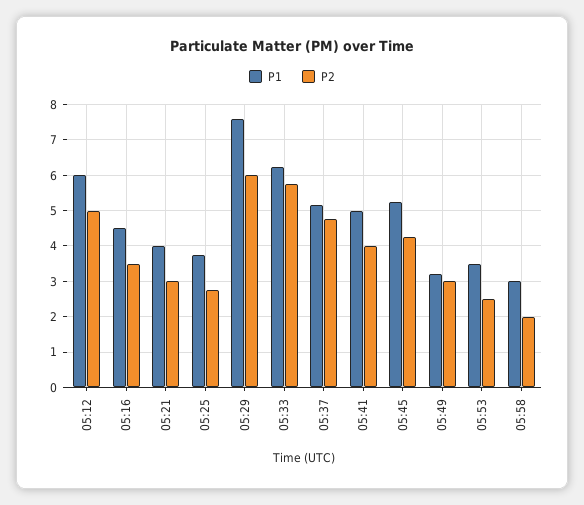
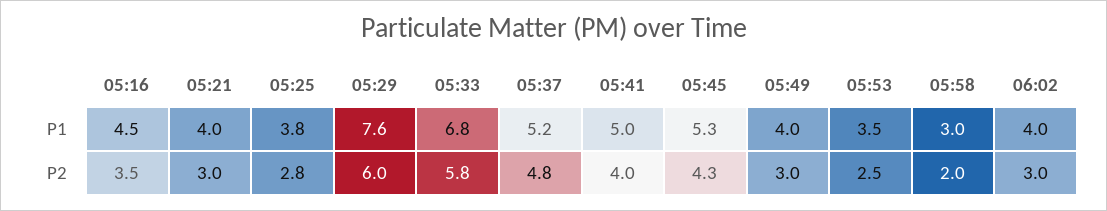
P1, 05:12: 6 -> none
P2, 05:12: 5 -> none
P1, 05:33: 6.2 -> 6.8
P1, 05:49: 3.2 -> 4
P1, 06:02: none -> 4
P2, 06:02: none -> 3

